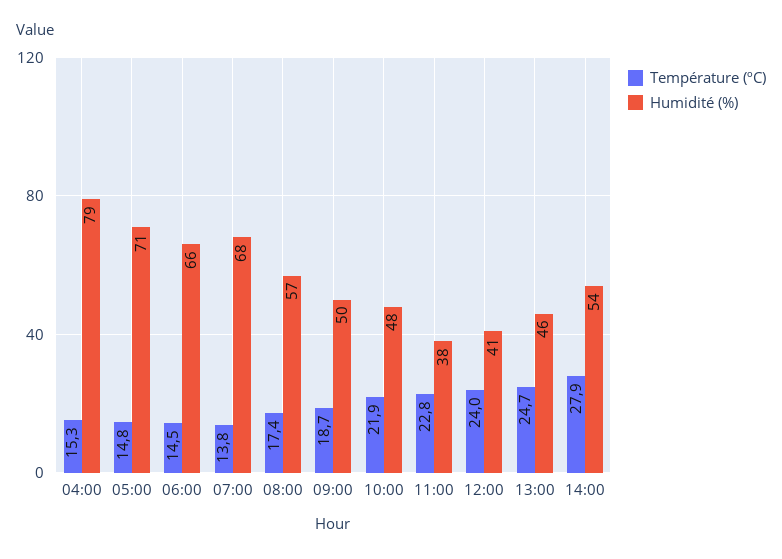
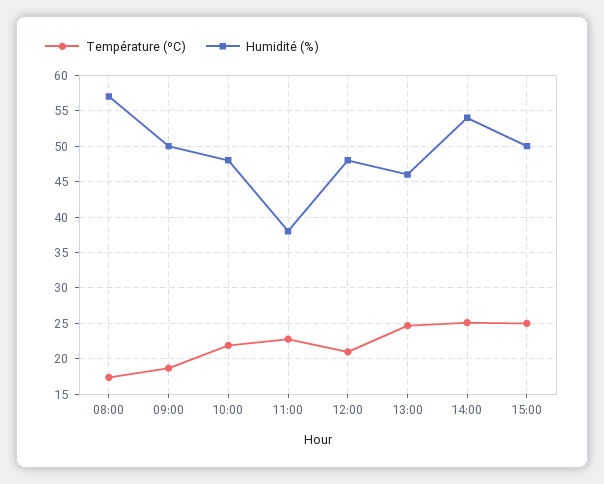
Température (ºC), 04:00: 15.3 -> none
Humidité (%), 04:00: 79 -> none
Température (ºC), 05:00: 14.8 -> none
Humidité (%), 05:00: 71 -> none
Température (ºC), 06:00: 14.5 -> none
Humidité (%), 06:00: 66 -> none
Température (ºC), 07:00: 13.8 -> none
Humidité (%), 07:00: 68 -> none
Température (ºC), 12:00: 24 -> 21
Humidité (%), 12:00: 41 -> 48
Température (ºC), 14:00: 27.9 -> 25
Température (ºC), 15:00: none -> 25
Humidité (%), 15:00: none -> 50

